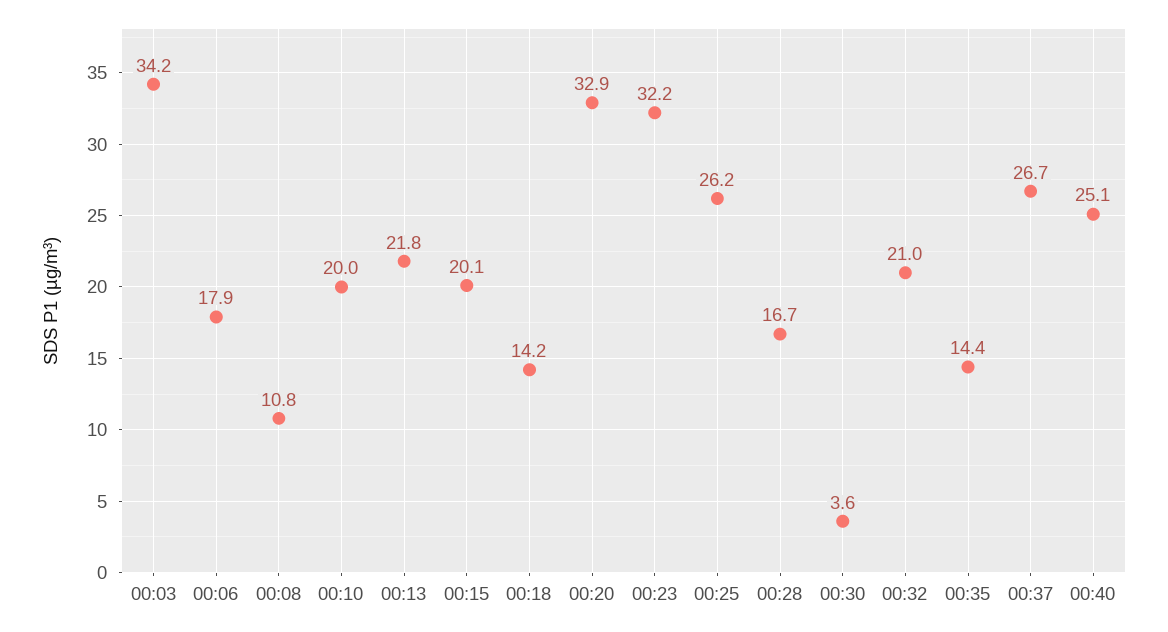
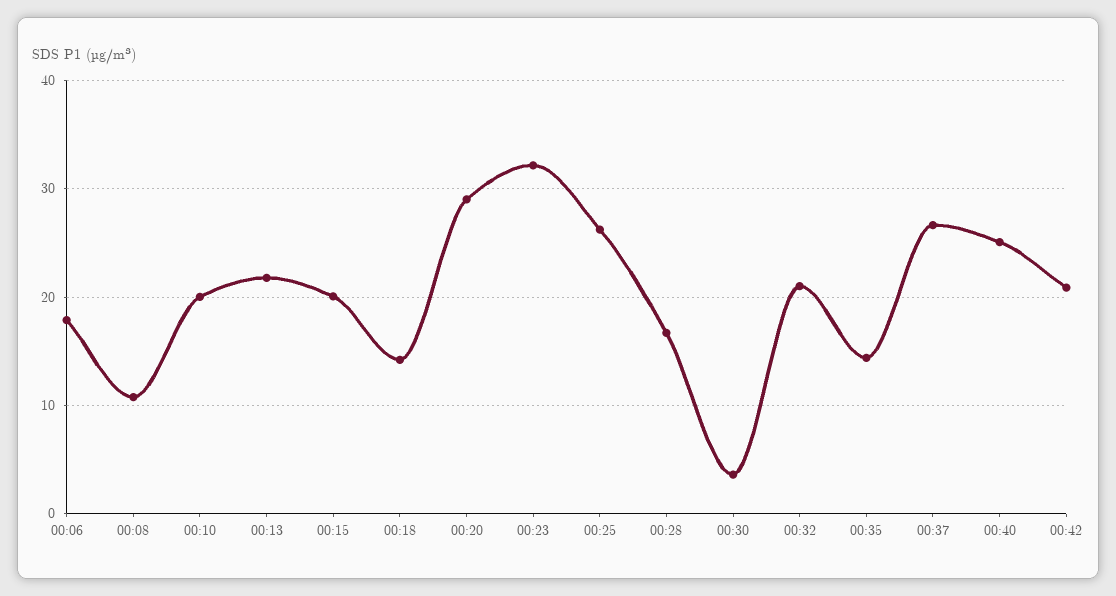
00:03: 34.2 -> none
00:20: 32.9 -> 29
00:42: none -> 21

